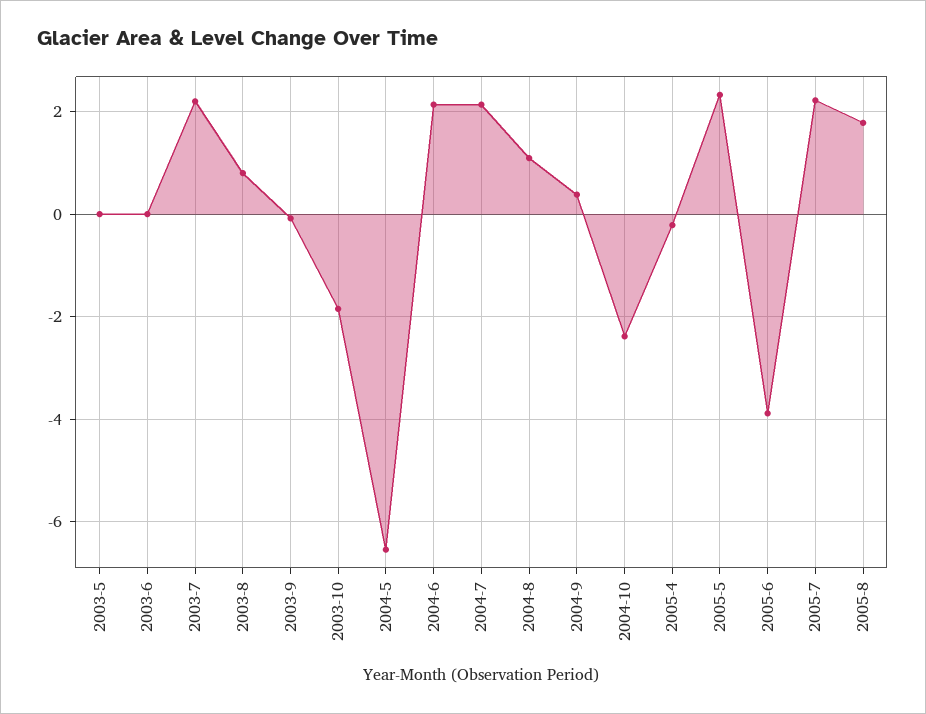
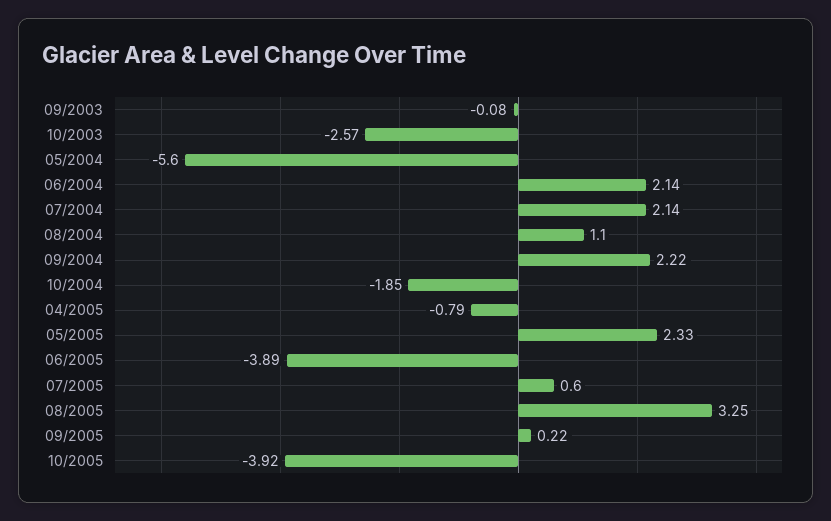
2003-5: 0 -> none
2003-6: 0 -> none
2003-7: 2.2 -> none
2003-8: 0.8 -> none
2003-10: -1.8 -> -2.57
2004-5: -6.6 -> -5.6
2004-9: 0.4 -> 2.22
2004-10: -2.4 -> -1.85
2005-4: -0.2 -> -0.79
2005-7: 2.2 -> 0.6
2005-8: 1.8 -> 3.25
09/2005: none -> 0.22
10/2005: none -> -3.92

